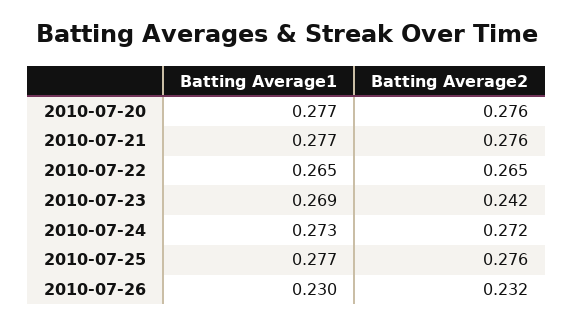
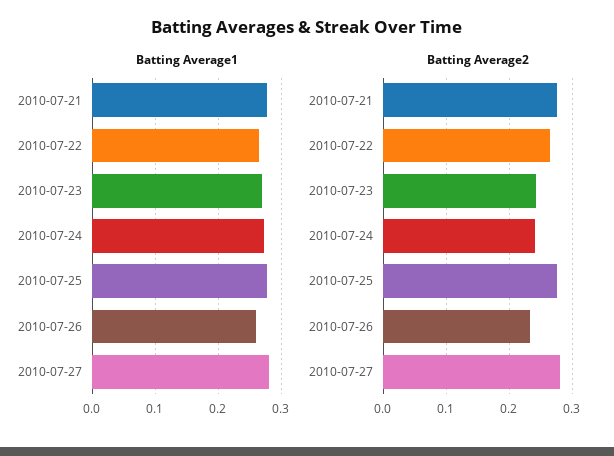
Batting Average1, 2010-07-20: 0.277 -> none
Batting Average2, 2010-07-20: 0.276 -> none
Batting Average2, 2010-07-24: 0.272 -> 0.24
Batting Average1, 2010-07-26: 0.23 -> 0.26
Batting Average1, 2010-07-27: none -> 0.28
Batting Average2, 2010-07-27: none -> 0.28

